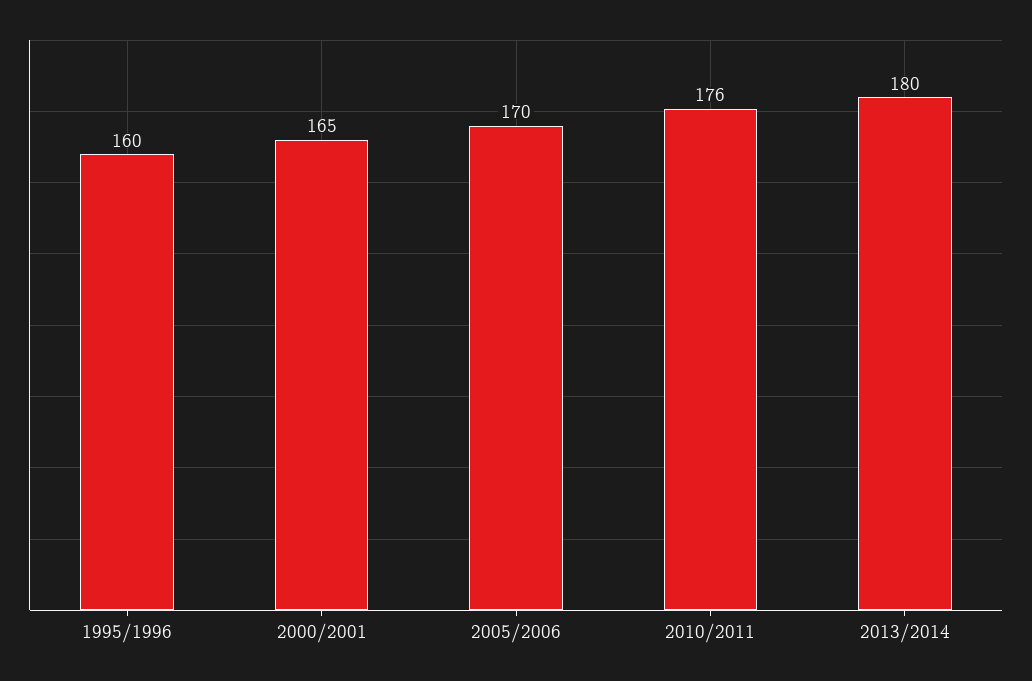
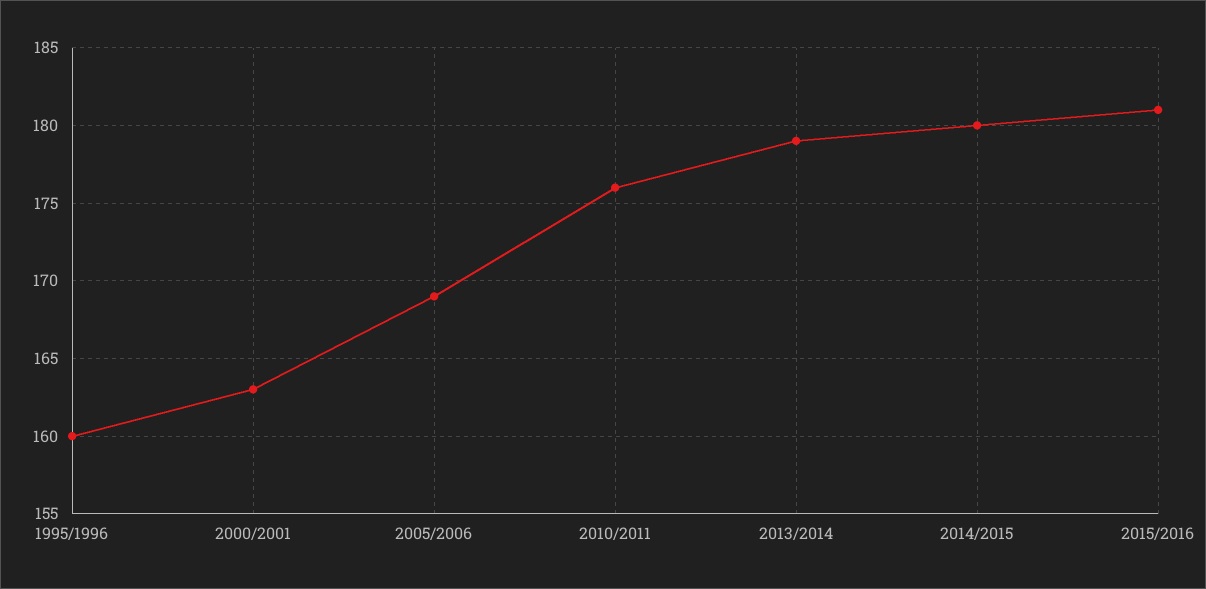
2000/2001: 165 -> 163
2005/2006: 170 -> 169
2013/2014: 180 -> 179
2014/2015: none -> 180
2015/2016: none -> 181

